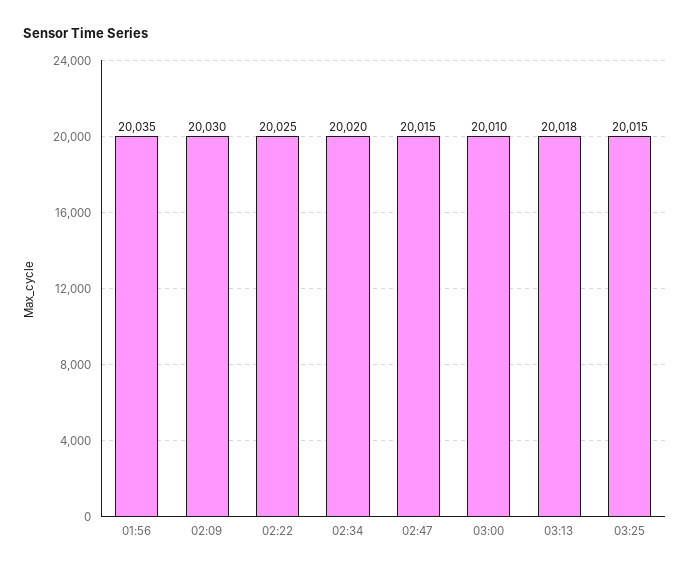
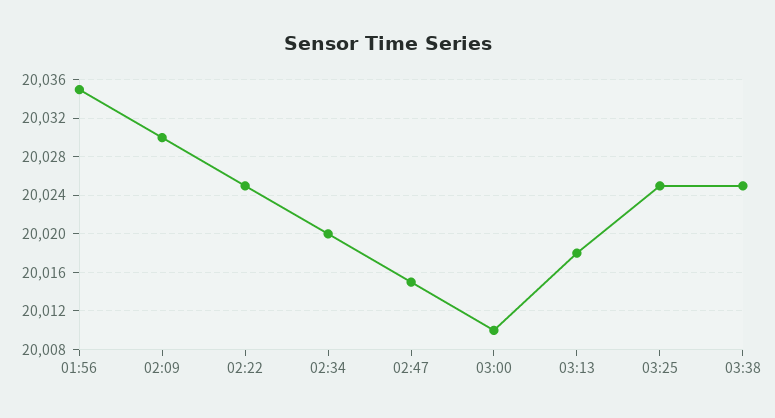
03:25: 20015 -> 20025
03:38: none -> 20025

